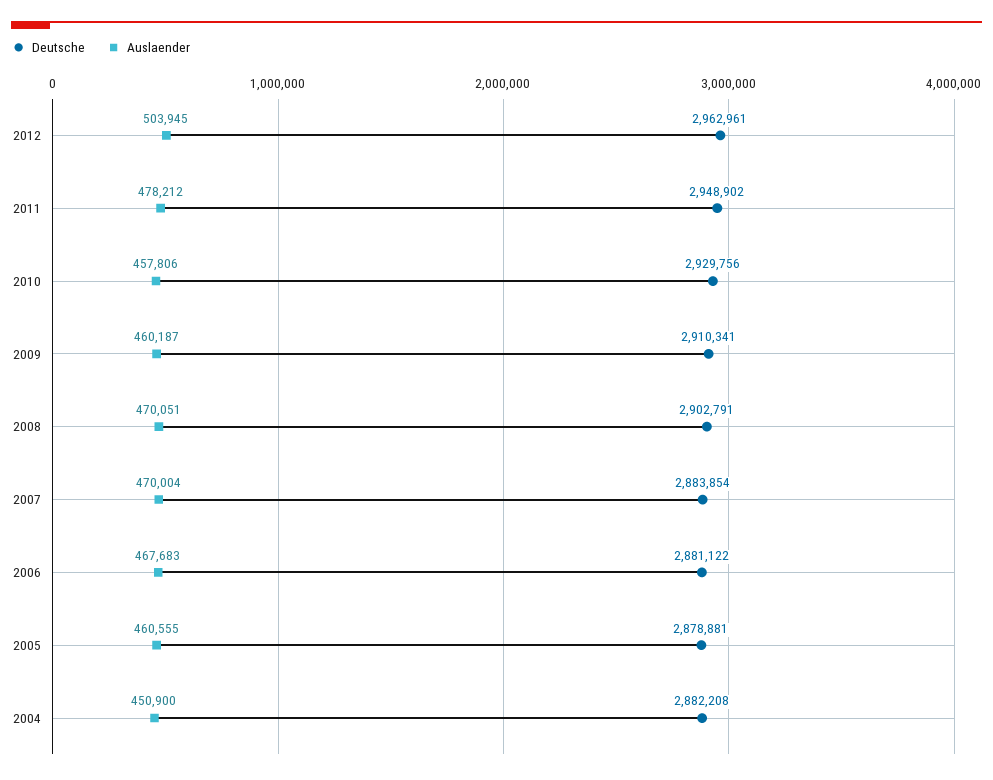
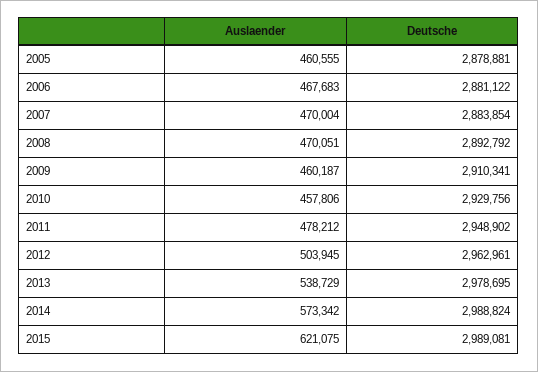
Deutsche, 2008: 2902791 -> 2892792
Deutsche, 2004: 2882208 -> none
Auslaender, 2004: 450900 -> none
Auslaender, 2013: none -> 538729
Deutsche, 2013: none -> 2978695
Auslaender, 2014: none -> 573342
Deutsche, 2014: none -> 2988824
Auslaender, 2015: none -> 621075
Deutsche, 2015: none -> 2989081

